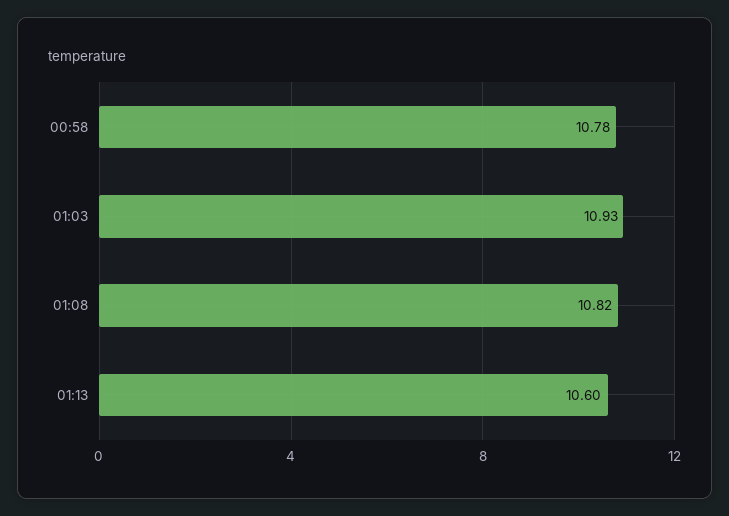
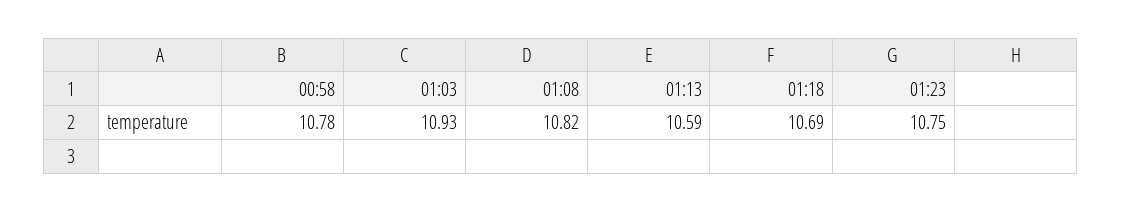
01:13: 10.6 -> 10.59
01:18: none -> 10.69
01:23: none -> 10.75

